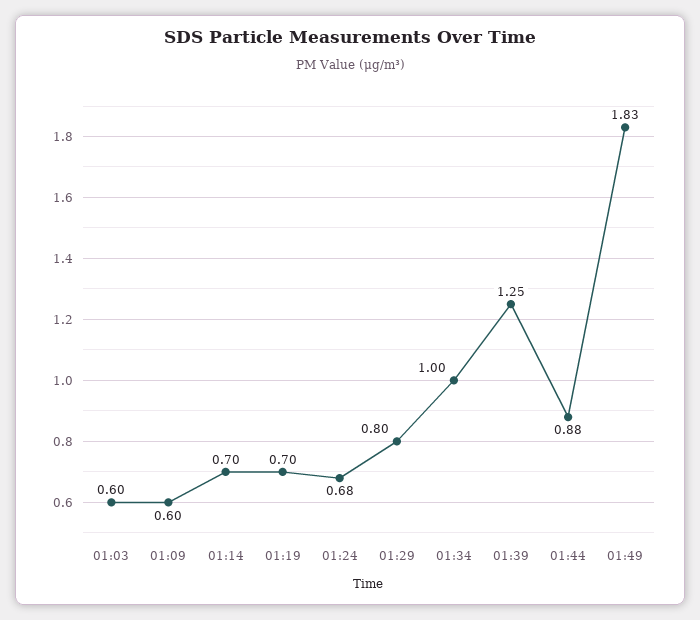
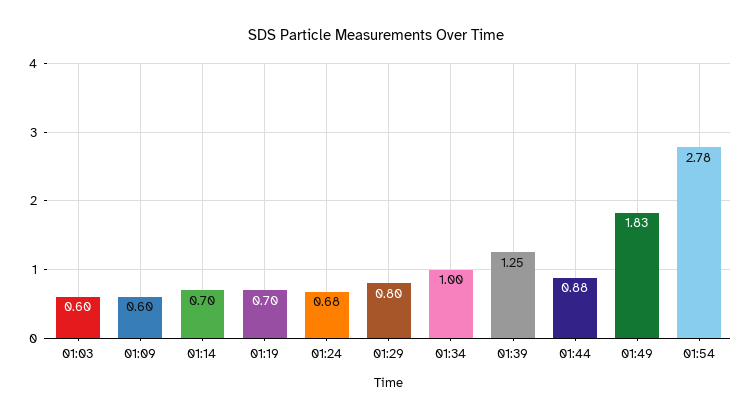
01:54: none -> 2.78

